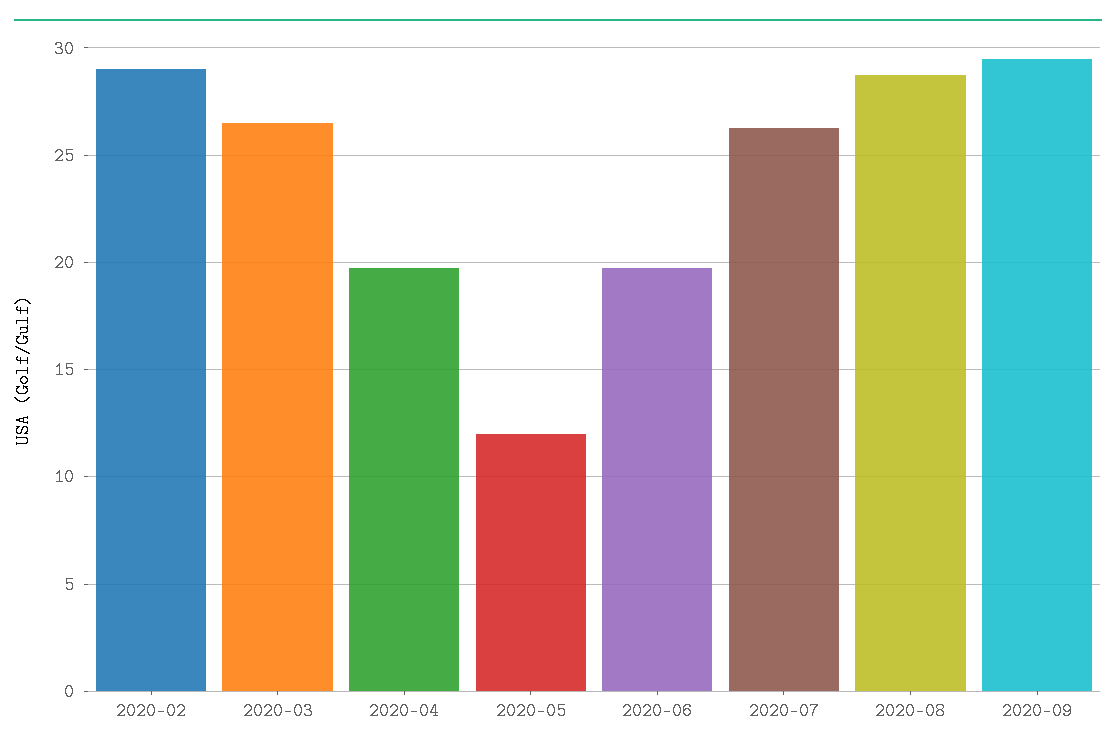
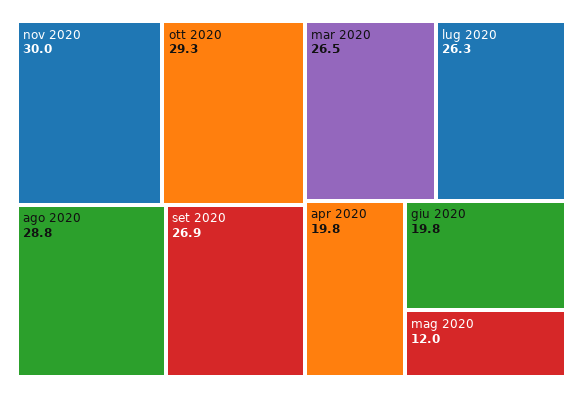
2020-02: 29 -> none
2020-09: 29.5 -> 26.9
nov 2020: none -> 30
ott 2020: none -> 29.3

